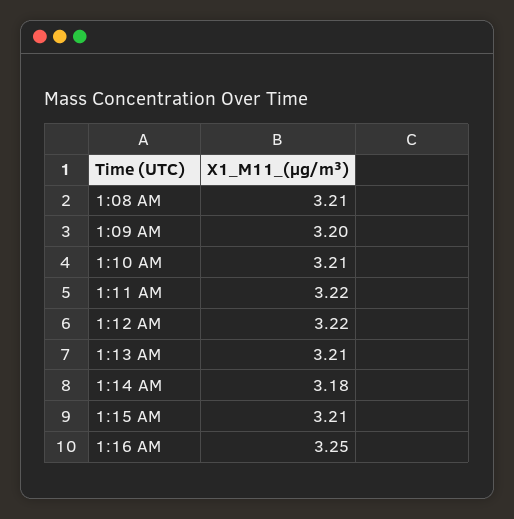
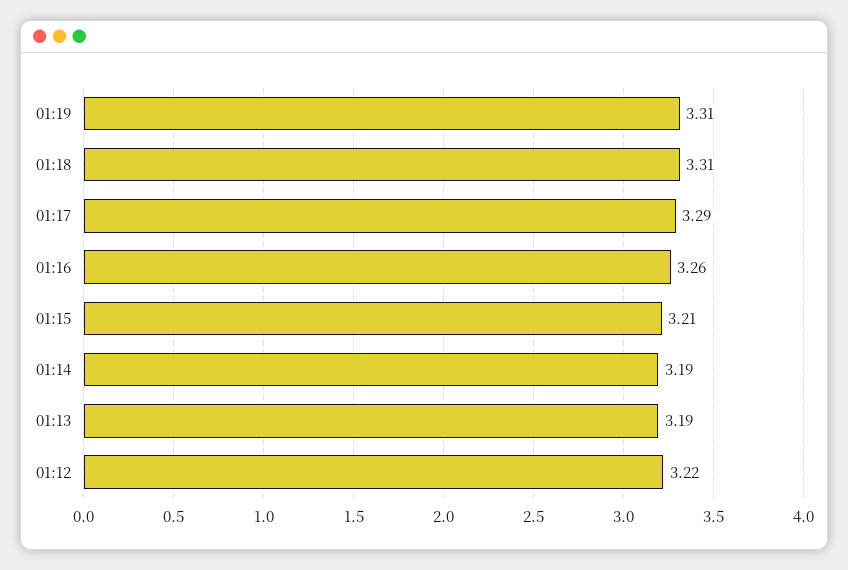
1:08 AM: 3.21 -> none
1:09 AM: 3.2 -> none
1:10 AM: 3.21 -> none
1:11 AM: 3.22 -> none
1:13 AM: 3.21 -> 3.19
1:14 AM: 3.18 -> 3.19
1:16 AM: 3.25 -> 3.26
01:19: none -> 3.31
01:18: none -> 3.31
01:17: none -> 3.29

